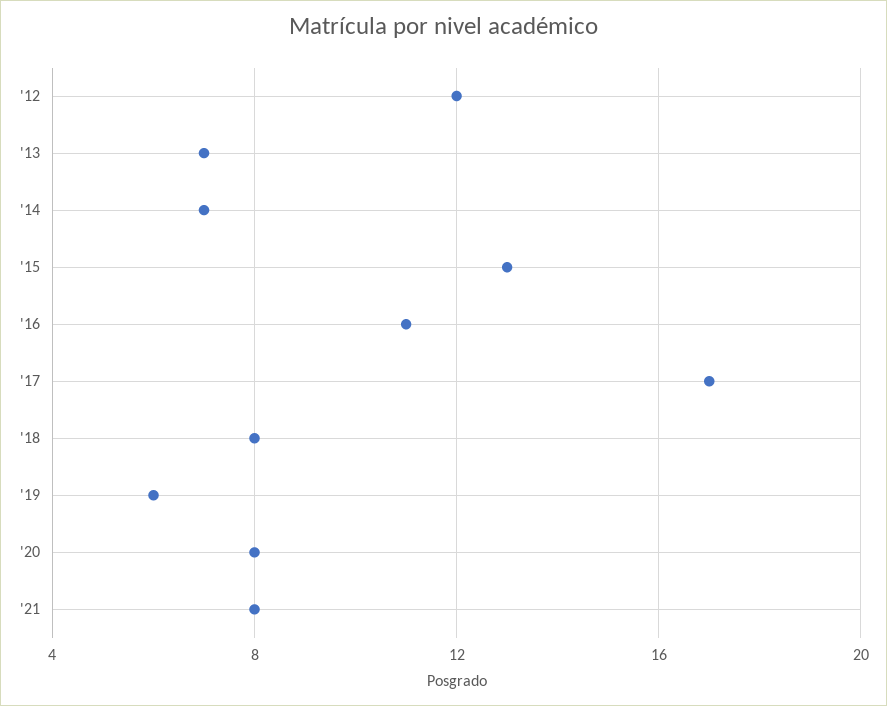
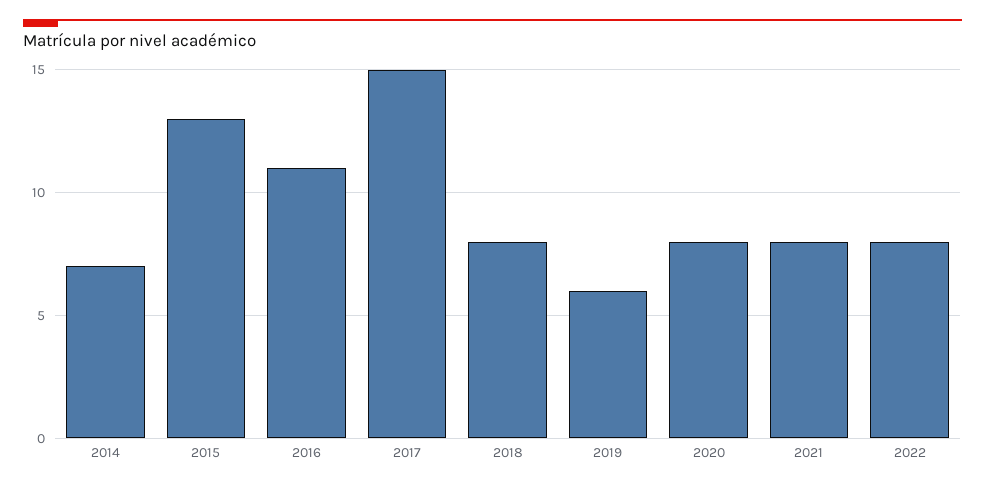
'12: 12 -> none
'13: 7 -> none
'17: 17 -> 15
2022: none -> 8

